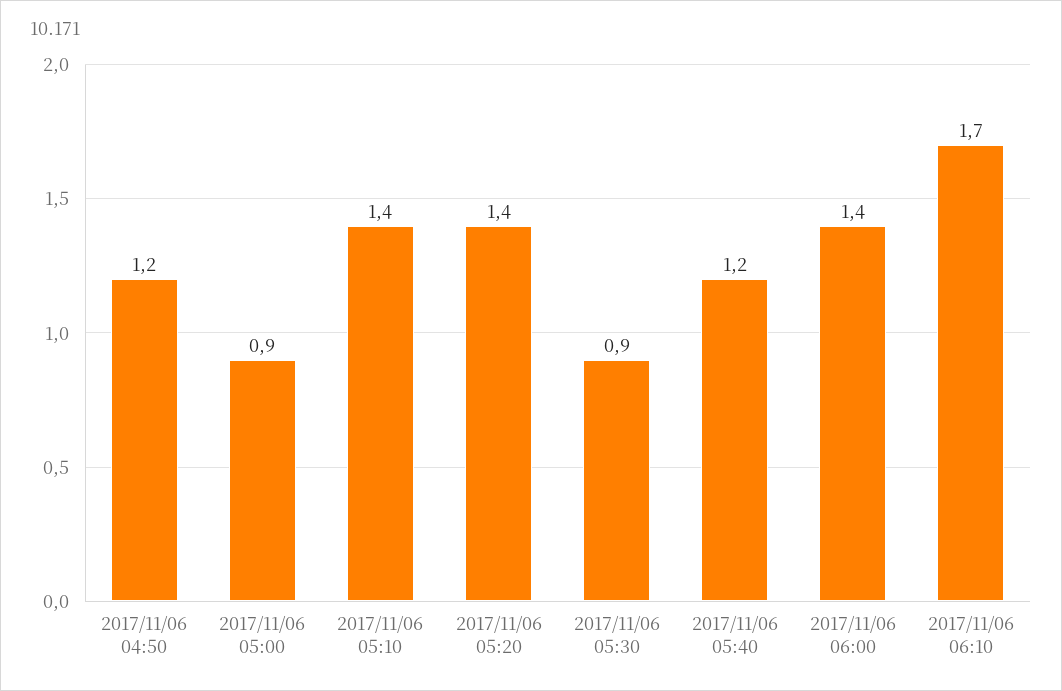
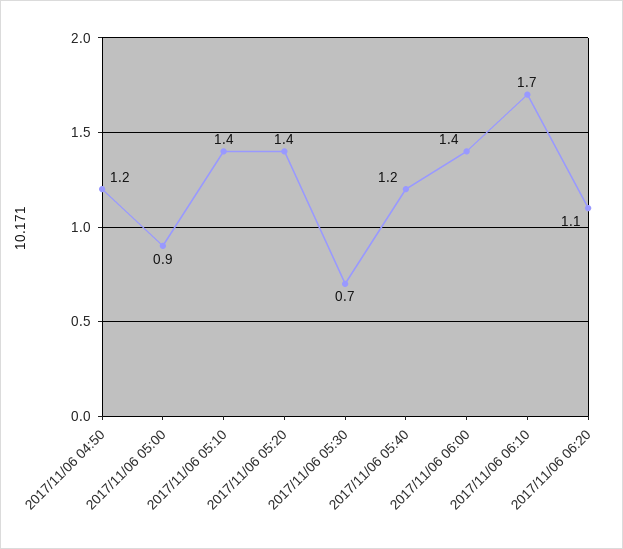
2017/11/06 05:30: 0.9 -> 0.7
2017/11/06 06:20: none -> 1.1

